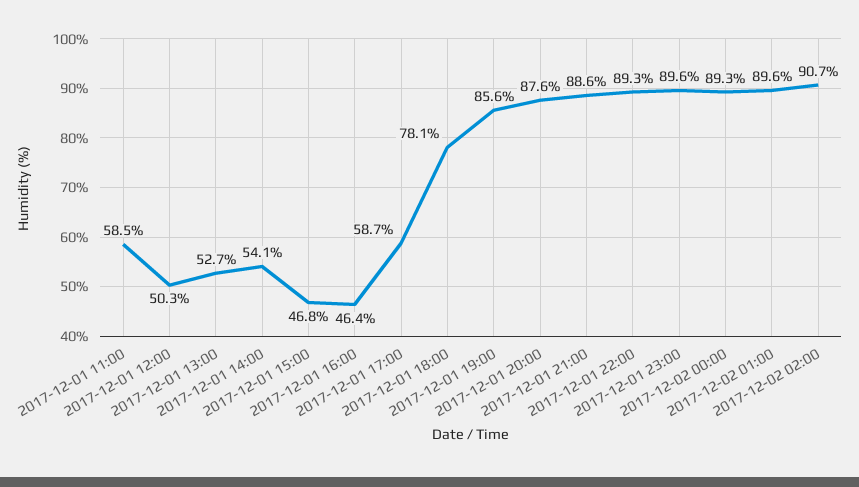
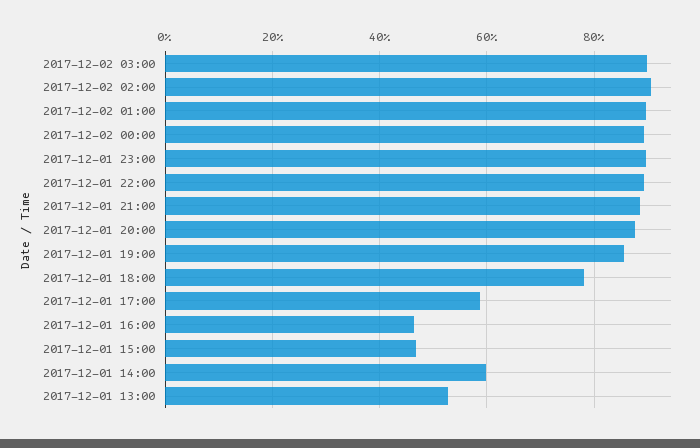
2017-12-01 11:00: 58.5 -> none
2017-12-01 12:00: 50.3 -> none
2017-12-01 14:00: 54.1 -> 60
2017-12-02 03:00: none -> 90

